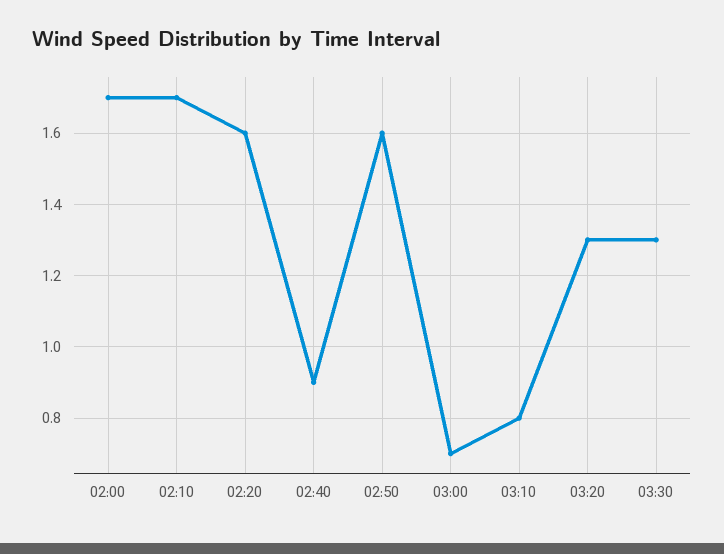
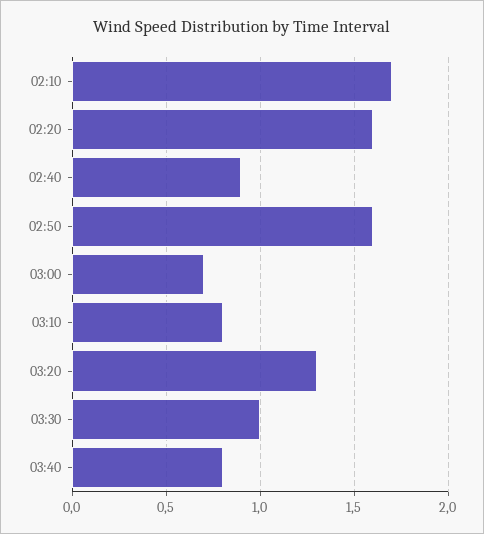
02:00: 1.7 -> none
03:30: 1.3 -> 1
03:40: none -> 0.8

